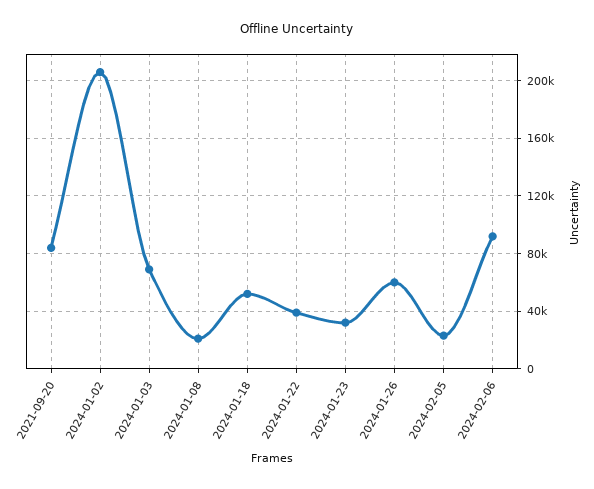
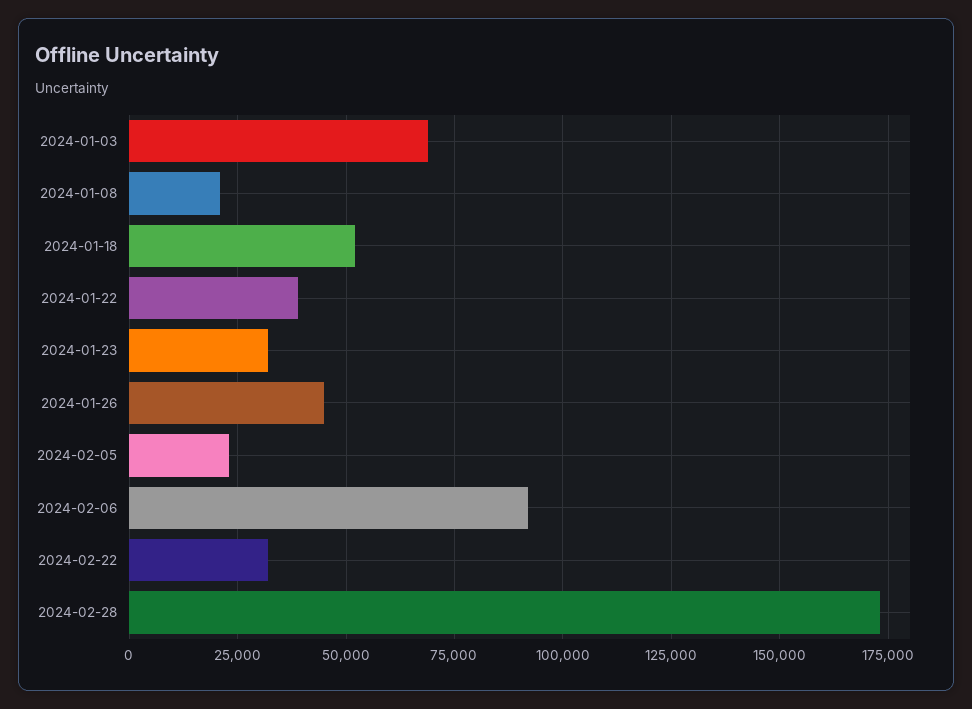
2021-09-20: 85000 -> none
2024-01-02: 205000 -> none
2024-01-26: 60000 -> 45000
2024-02-22: none -> 32500
2024-02-28: none -> 172500

